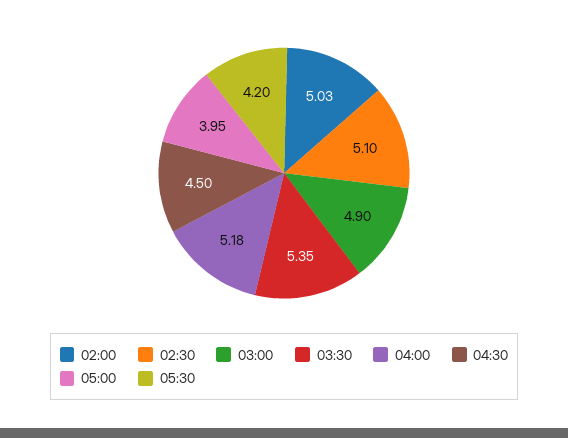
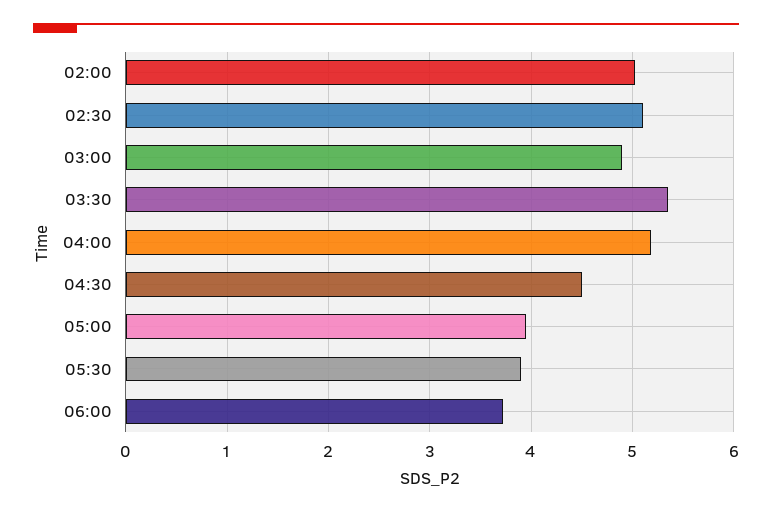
05:30: 4.2 -> 3.9
06:00: none -> 3.7

